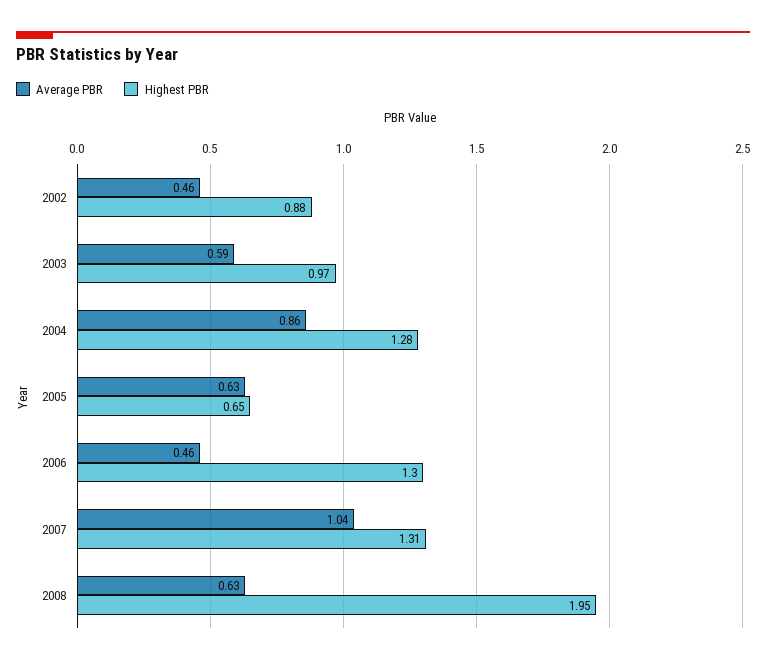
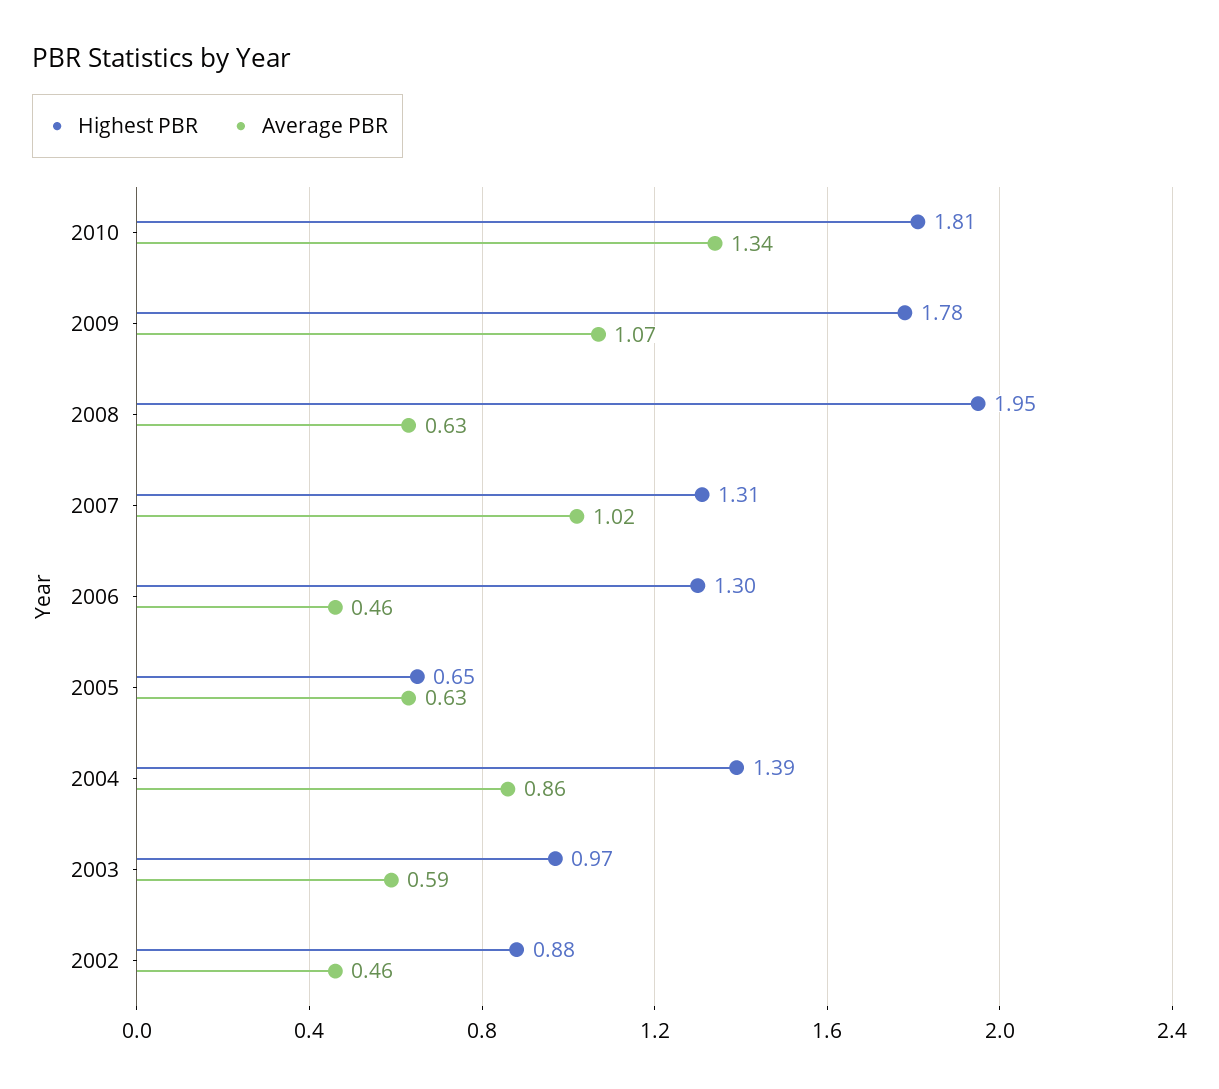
Highest PBR, 2004: 1.28 -> 1.39
Average PBR, 2007: 1.04 -> 1.02
Highest PBR, 2010: none -> 1.81
Average PBR, 2010: none -> 1.34
Highest PBR, 2009: none -> 1.78
Average PBR, 2009: none -> 1.07

